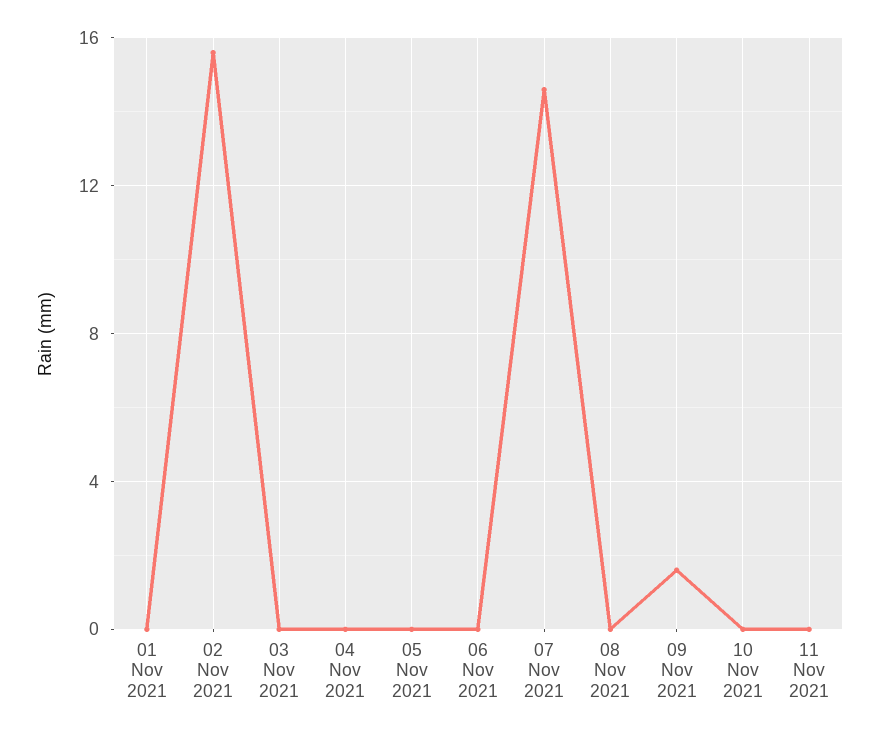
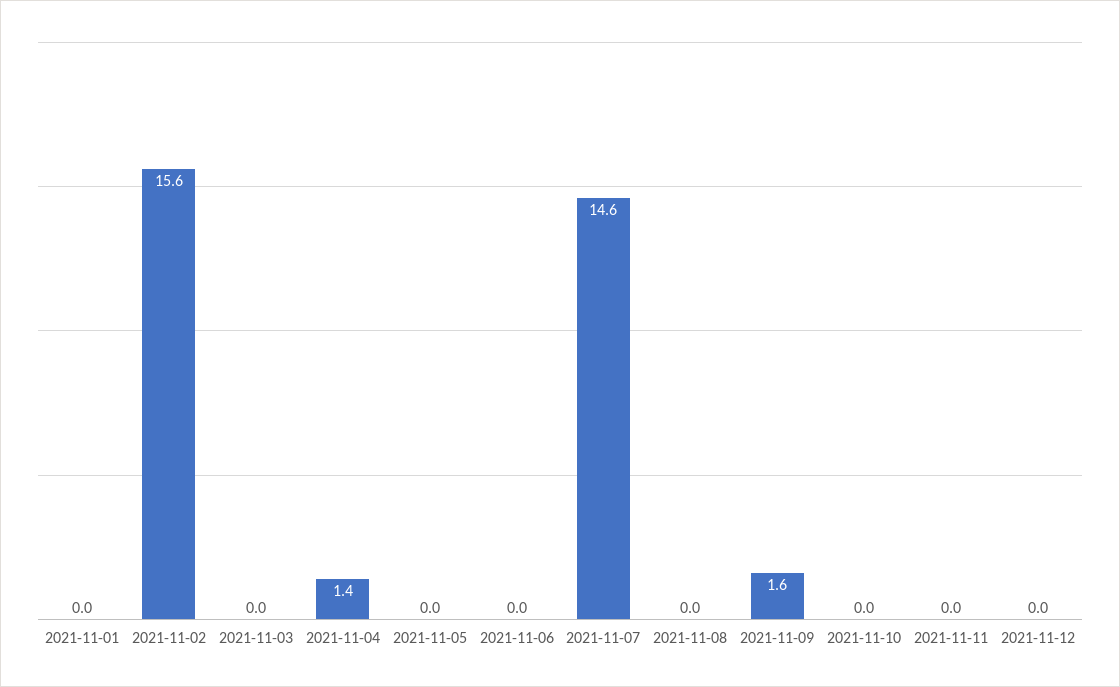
04 Nov 2021: 0 -> 1.4
2021-11-12: none -> 0

